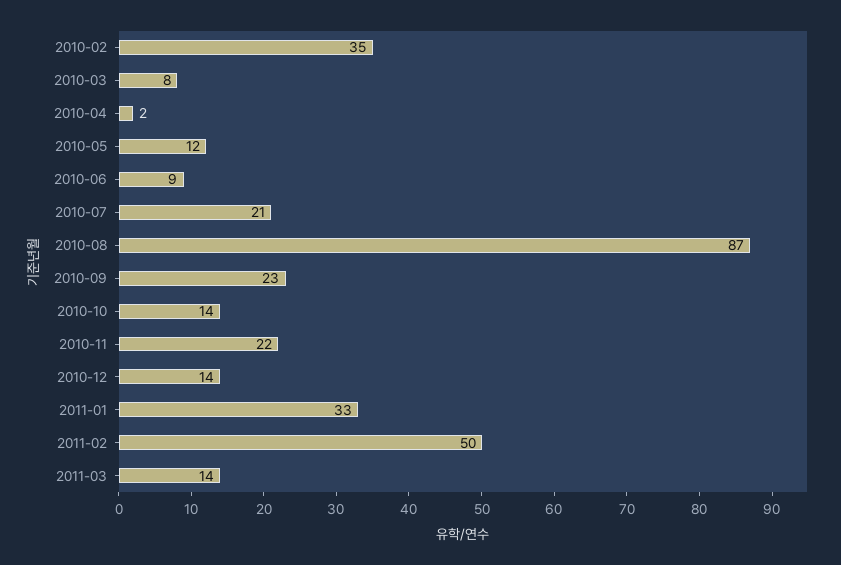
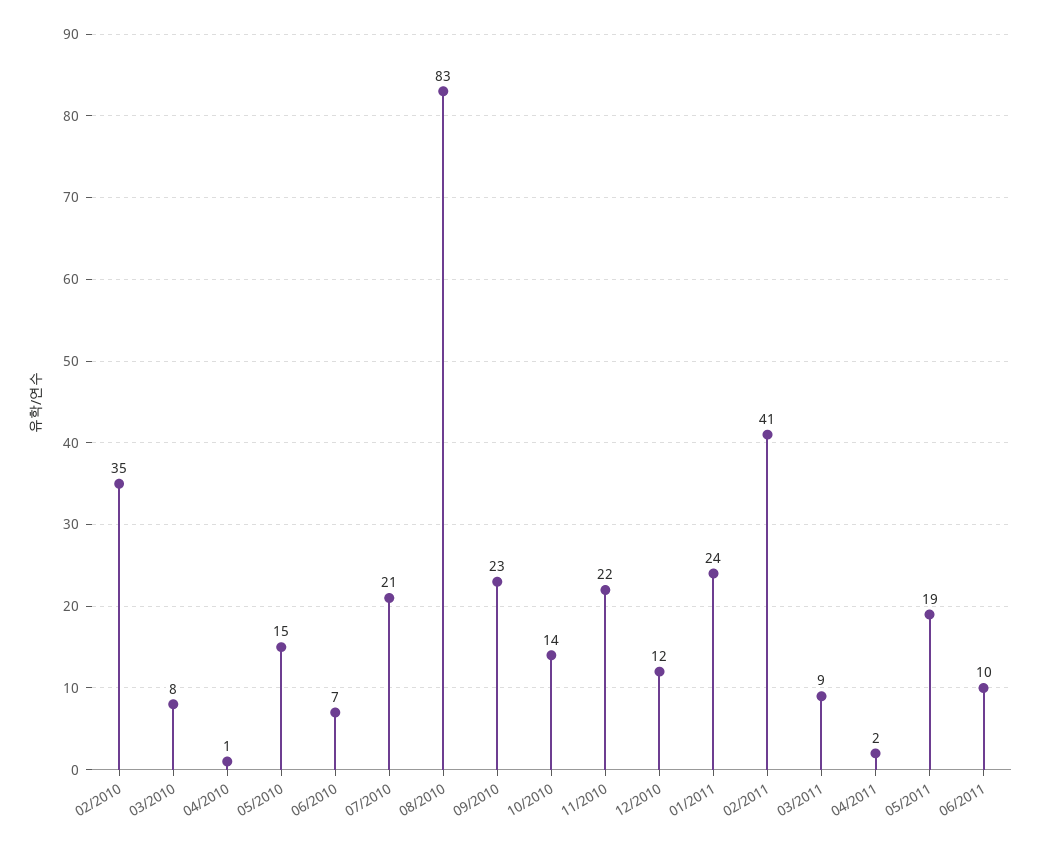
2010-04: 2 -> 1
2010-05: 12 -> 15
2010-06: 9 -> 7
2010-08: 87 -> 83
2010-12: 14 -> 12
2011-01: 33 -> 24
2011-02: 50 -> 41
2011-03: 14 -> 9
04/2011: none -> 2
05/2011: none -> 19
06/2011: none -> 10

